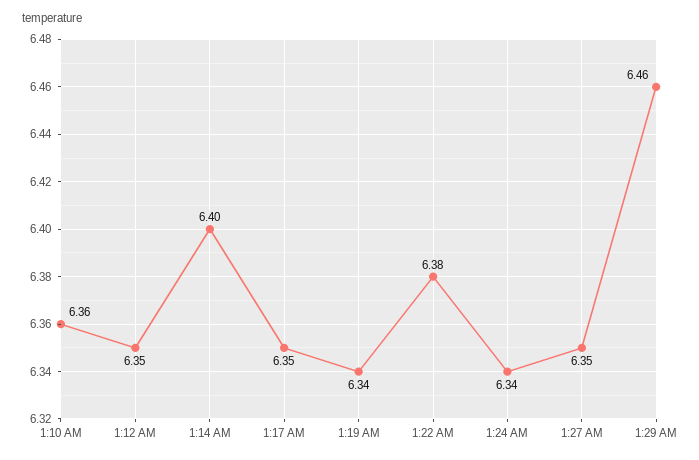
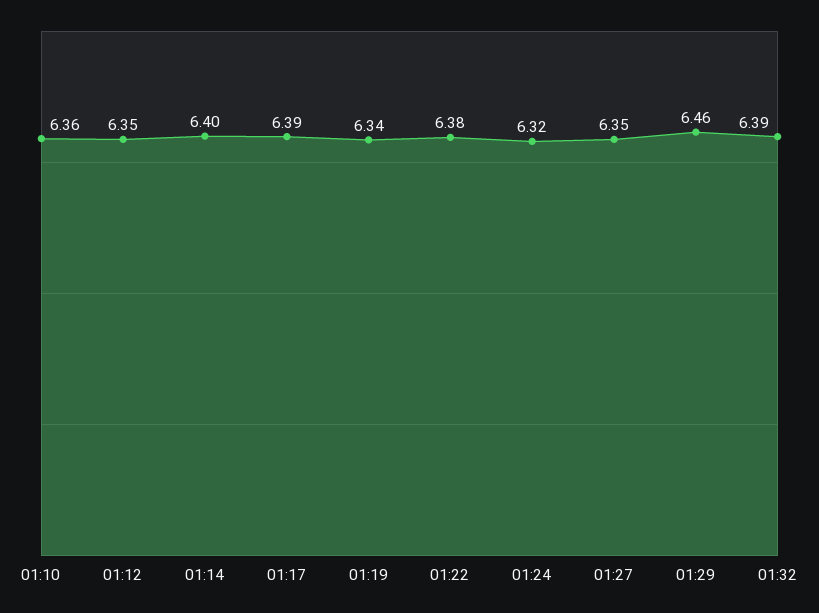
1:17 AM: 6.35 -> 6.39
1:24 AM: 6.34 -> 6.32
01:32: none -> 6.39

